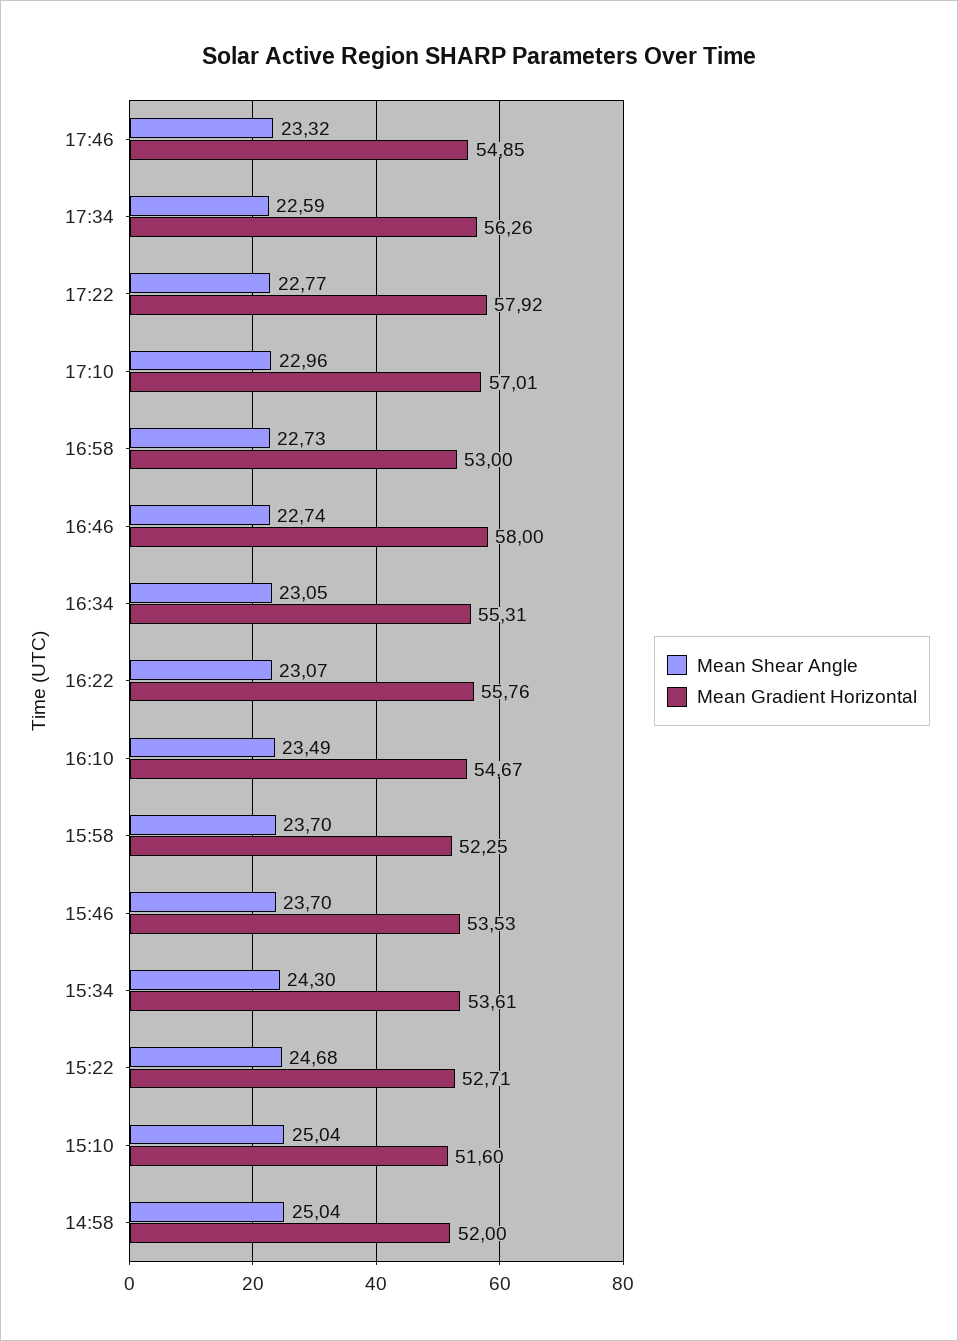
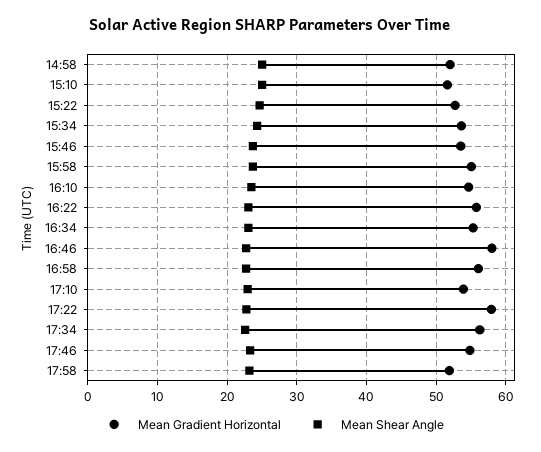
Mean Gradient Horizontal, 17:10: 57.01 -> 54
Mean Gradient Horizontal, 16:58: 53 -> 56
Mean Gradient Horizontal, 15:58: 52.25 -> 55
Mean Gradient Horizontal, 17:58: none -> 52
Mean Shear Angle, 17:58: none -> 23

